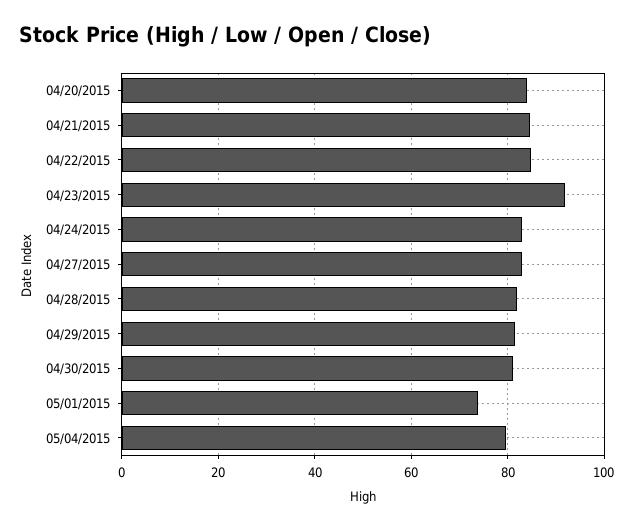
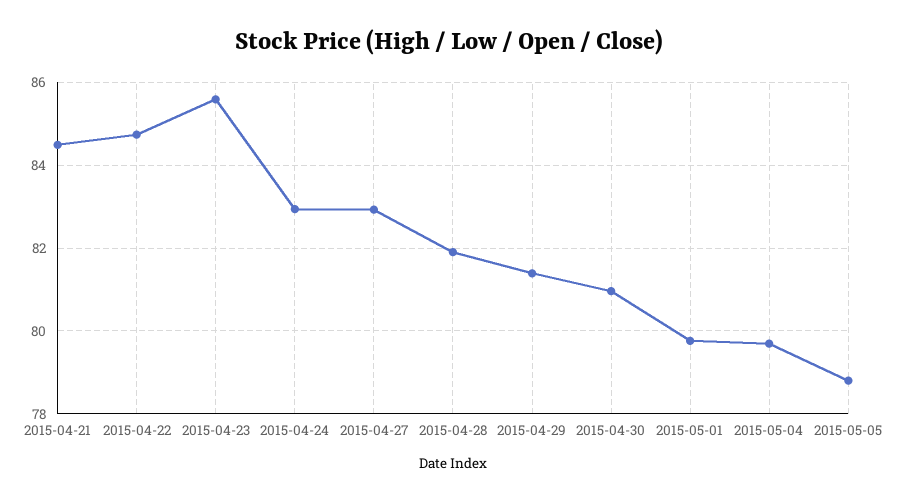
04/20/2015: 84 -> none
04/23/2015: 92 -> 85.6
05/01/2015: 74 -> 79.8
2015-05-05: none -> 78.8

